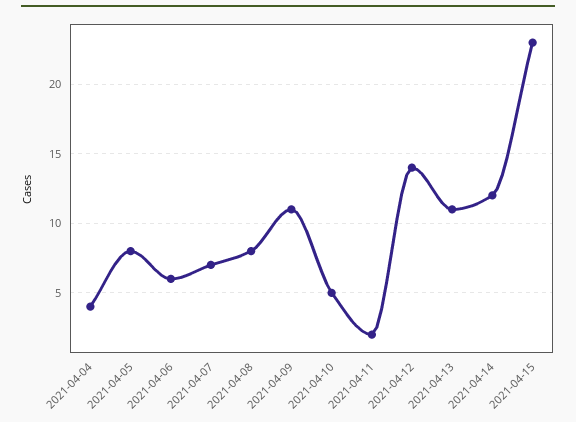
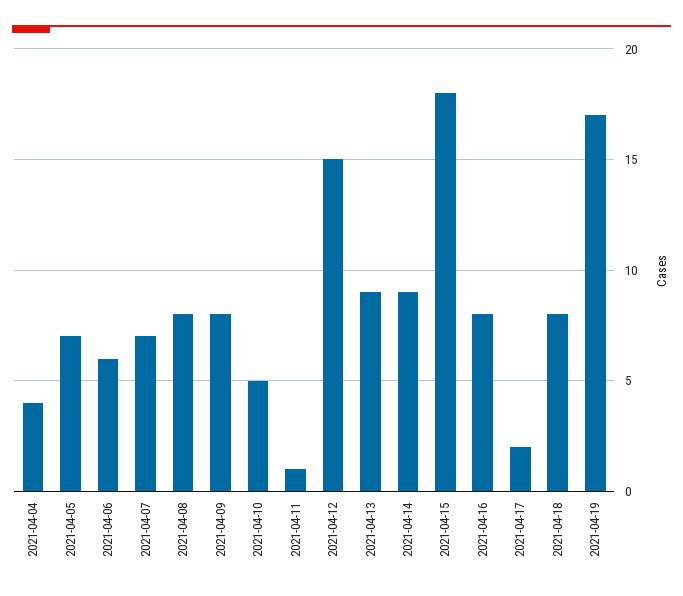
2021-04-05: 8 -> 7
2021-04-09: 11 -> 8
2021-04-11: 2 -> 1
2021-04-12: 14 -> 15
2021-04-13: 11 -> 9
2021-04-14: 12 -> 9
2021-04-15: 23 -> 18
2021-04-16: none -> 8
2021-04-17: none -> 2
2021-04-18: none -> 8
2021-04-19: none -> 17

